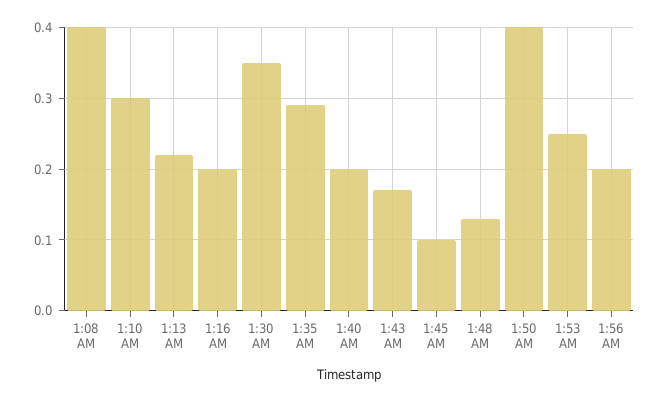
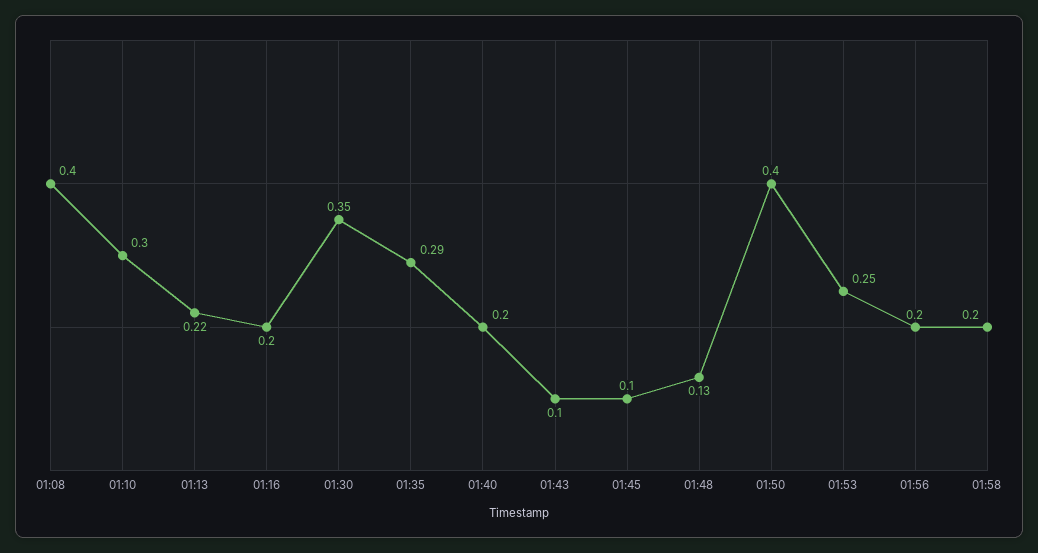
1:43 AM: 0.17 -> 0.1
01:58: none -> 0.2

